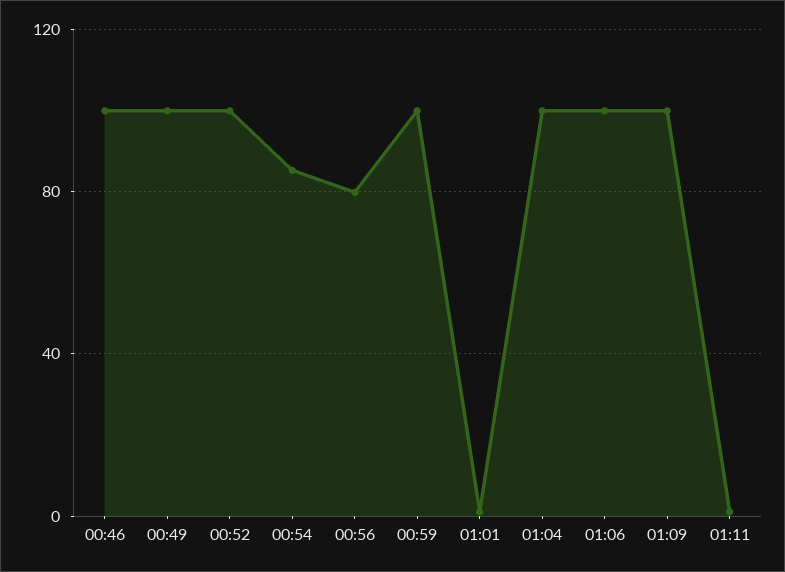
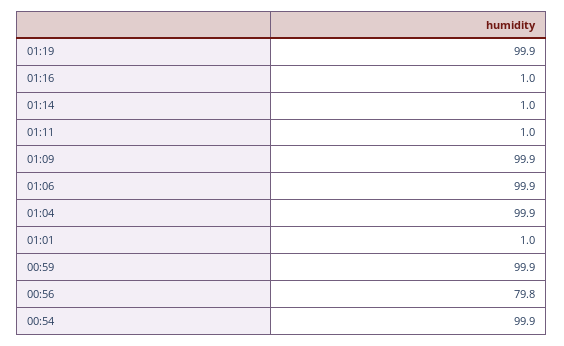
00:46: 100 -> none
00:49: 100 -> none
00:52: 100 -> none
00:54: 85 -> 99.9
01:19: none -> 99.9
01:16: none -> 1
01:14: none -> 1

